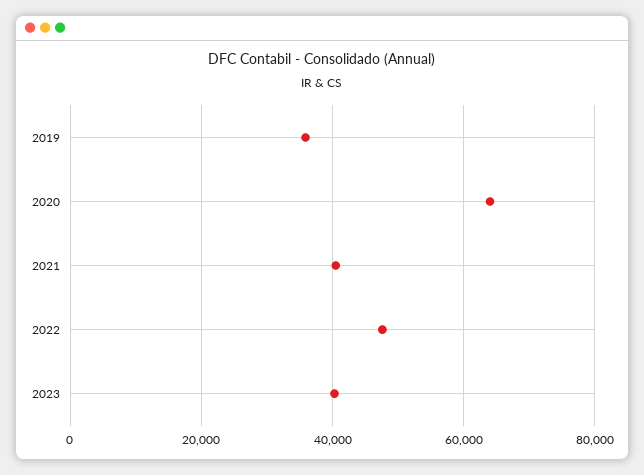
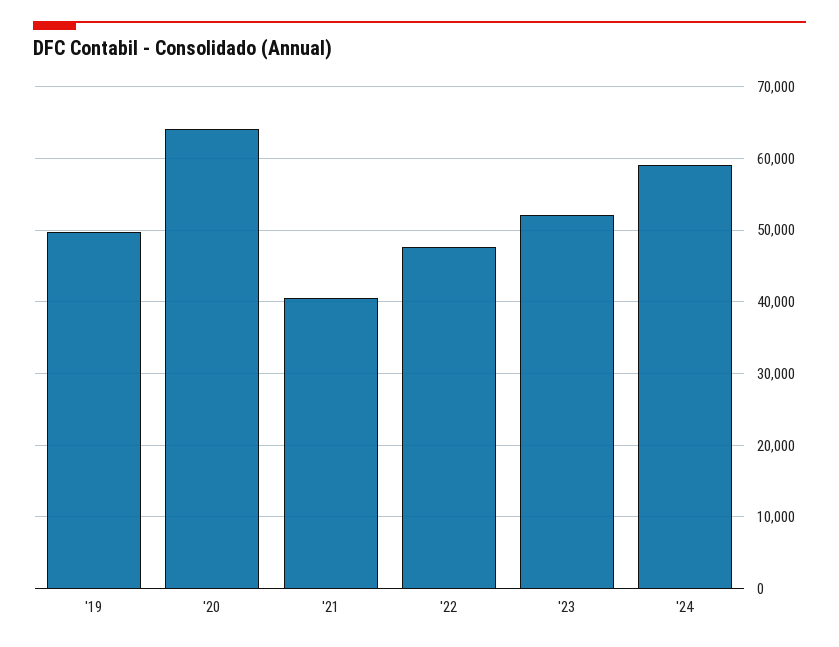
2019: 36000 -> 50000
2023: 40000 -> 52000
'24: none -> 59000

